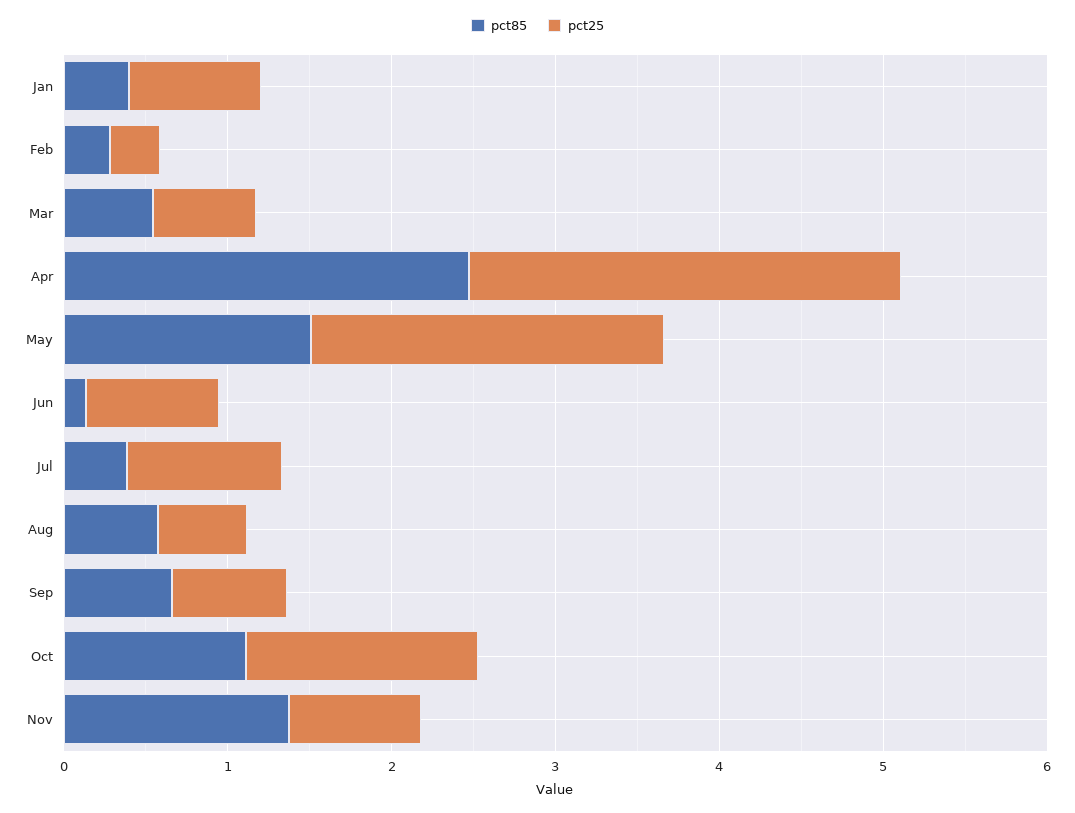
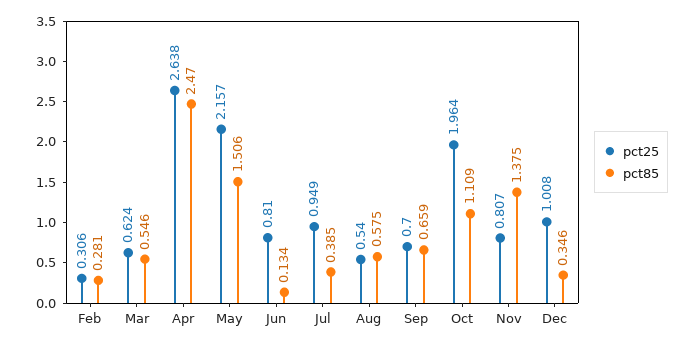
pct85, Jan: 0.4 -> none
pct25, Jan: 0.8 -> none
pct25, Oct: 1.4 -> 1.964
pct25, Dec: none -> 1.008
pct85, Dec: none -> 0.346

